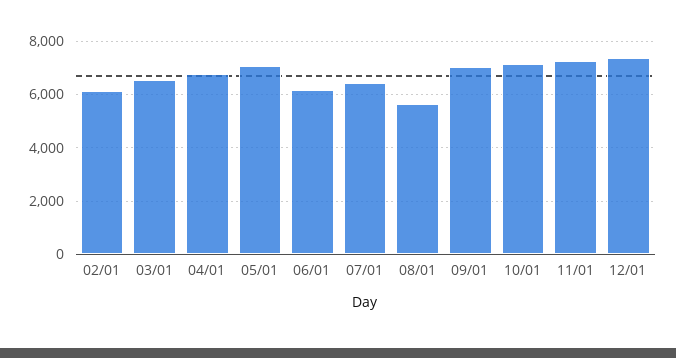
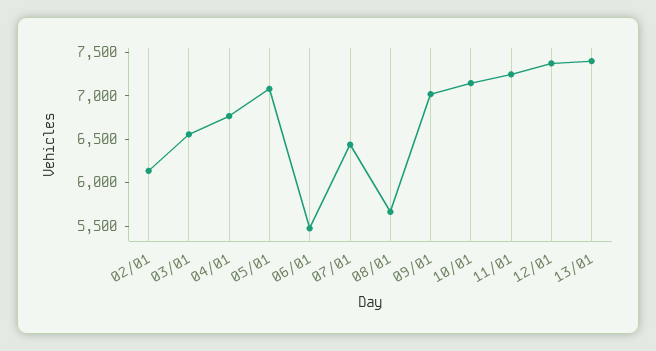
06/01: 6250 -> 5500
13/01: none -> 7400

